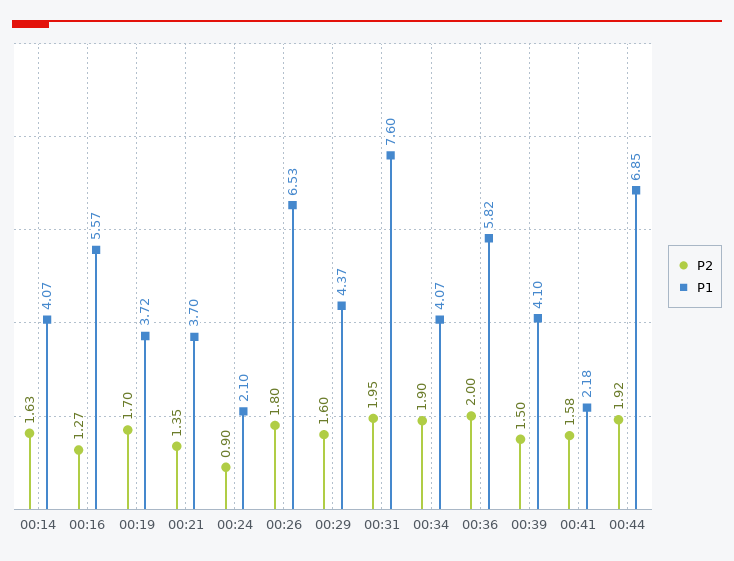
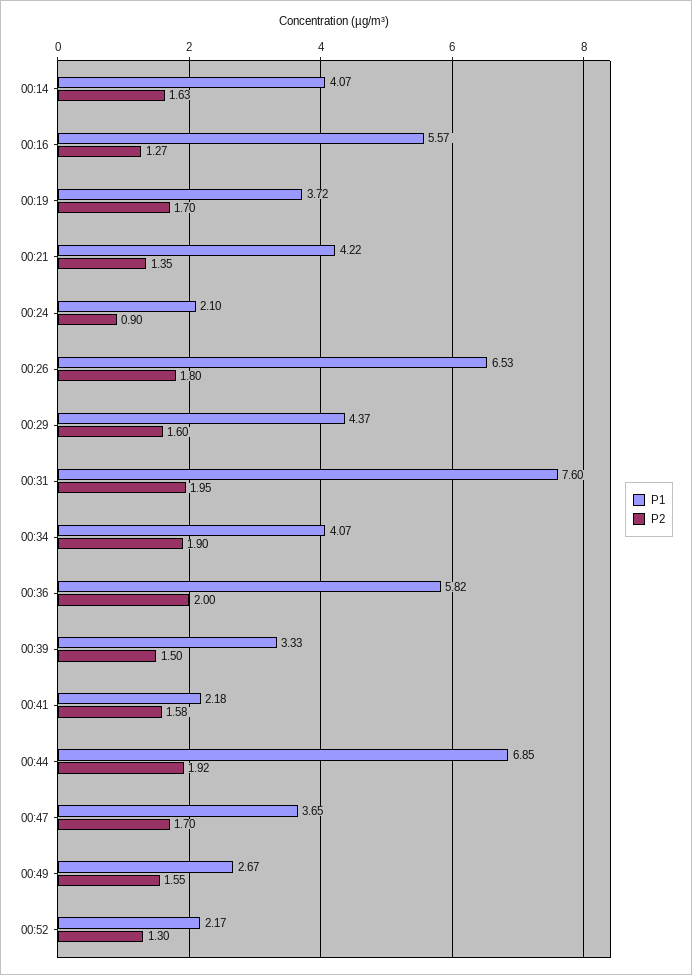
P1, 00:21: 3.7 -> 4.22
P1, 00:39: 4.1 -> 3.33
P1, 00:47: none -> 3.65
P2, 00:47: none -> 1.7
P1, 00:49: none -> 2.67
P2, 00:49: none -> 1.55
P1, 00:52: none -> 2.17
P2, 00:52: none -> 1.3

